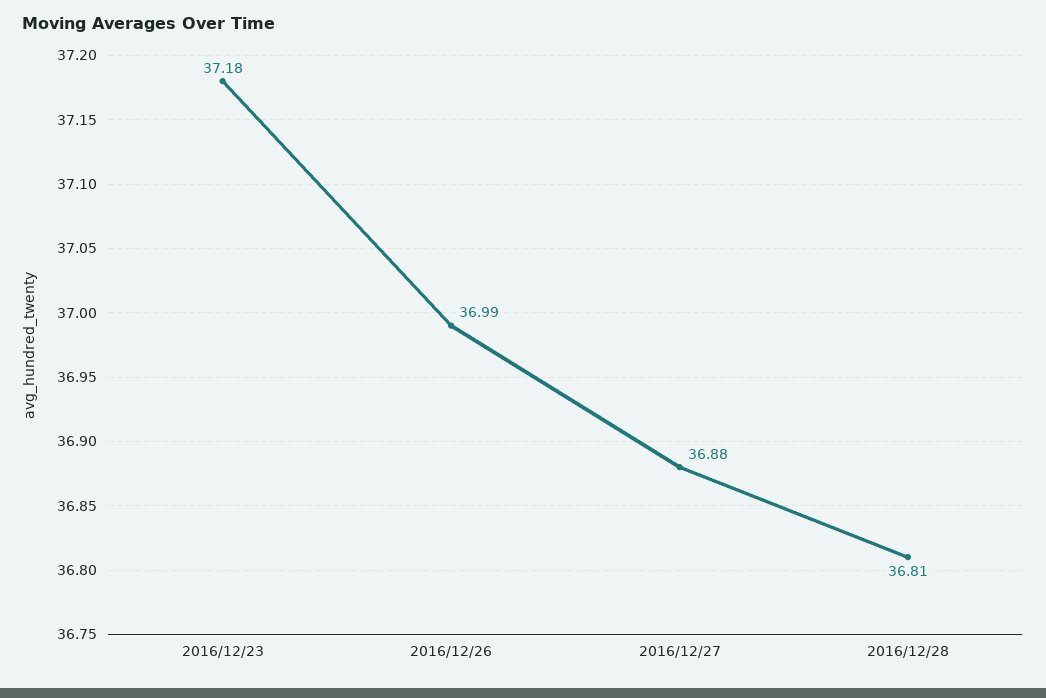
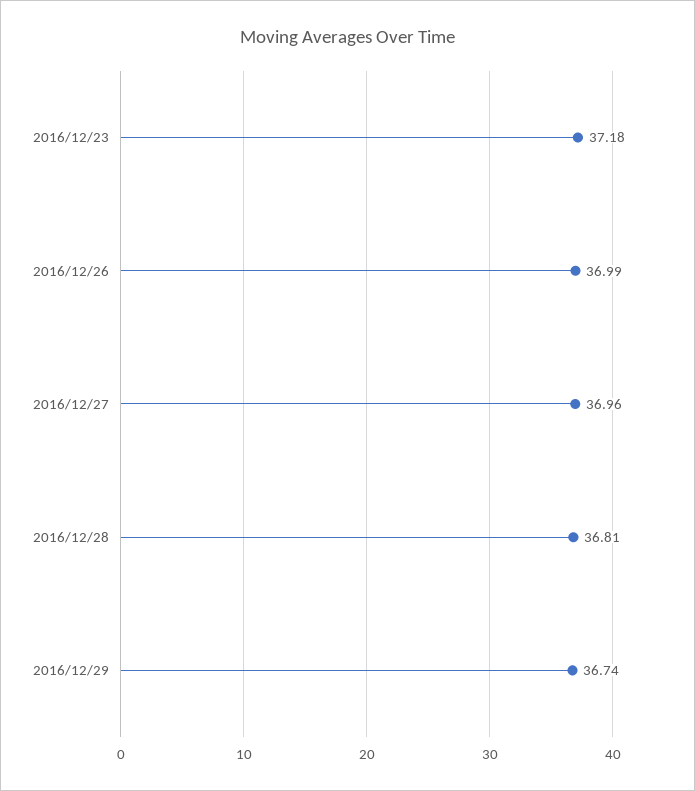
2016/12/27: 36.88 -> 36.96
2016/12/29: none -> 36.74

